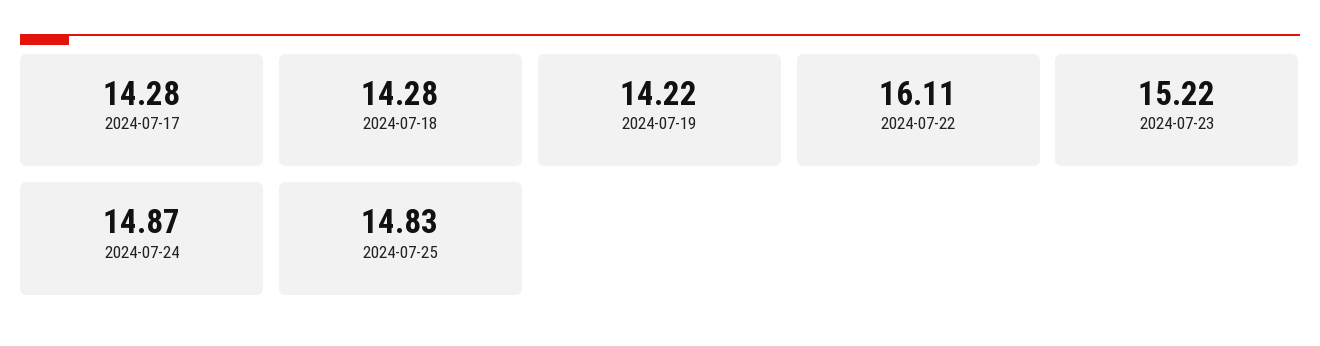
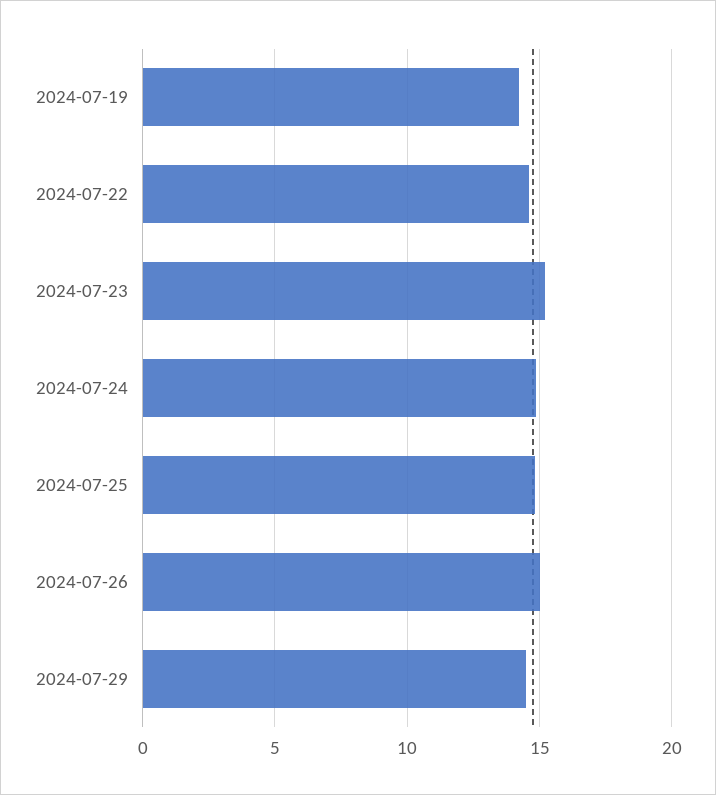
2024-07-17: 14.28 -> none
2024-07-18: 14.28 -> none
2024-07-22: 16.11 -> 14.5
2024-07-26: none -> 15
2024-07-29: none -> 14.5

